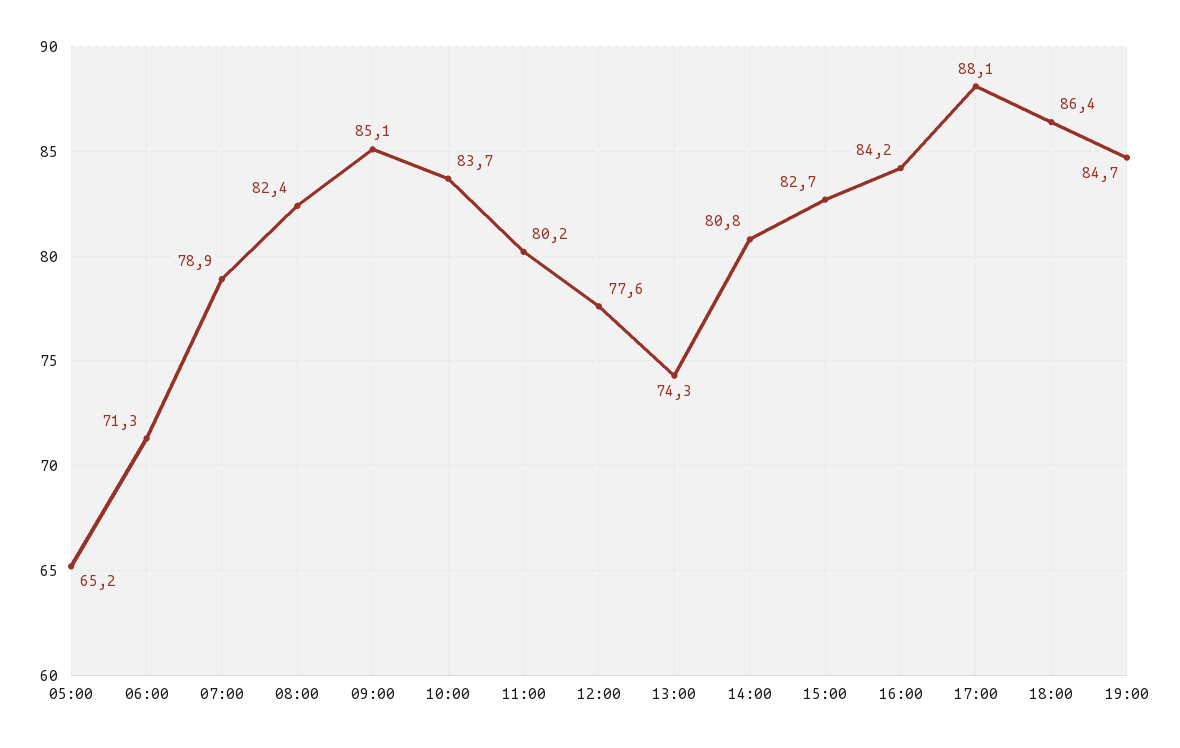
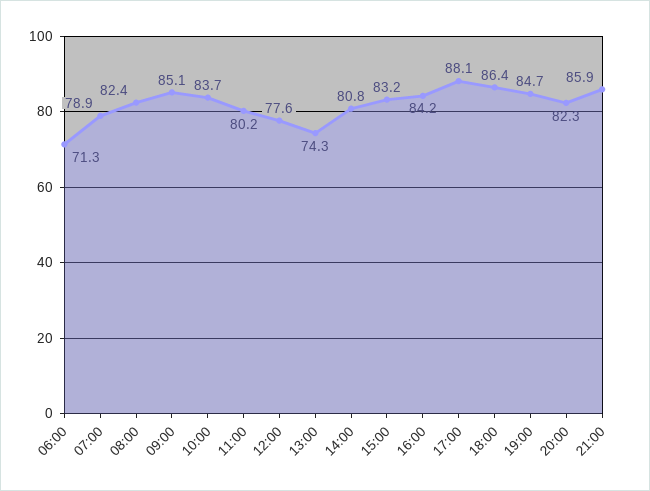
05:00: 65.2 -> none
15:00: 82.7 -> 83.2
20:00: none -> 82.3
21:00: none -> 85.9

